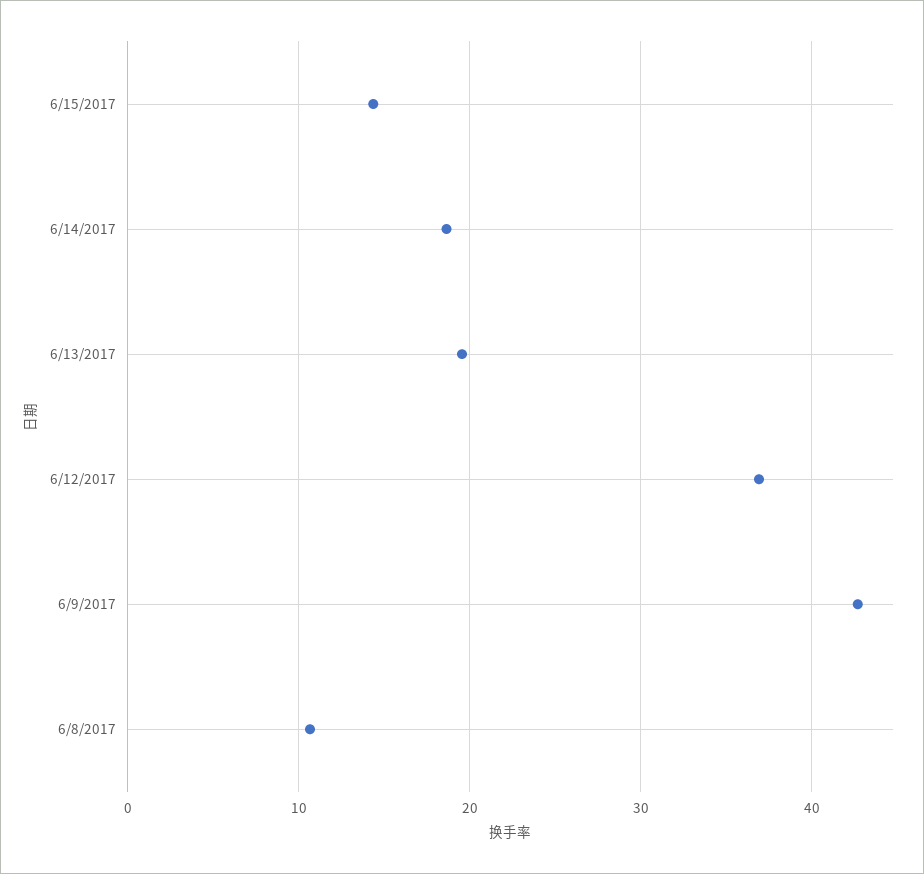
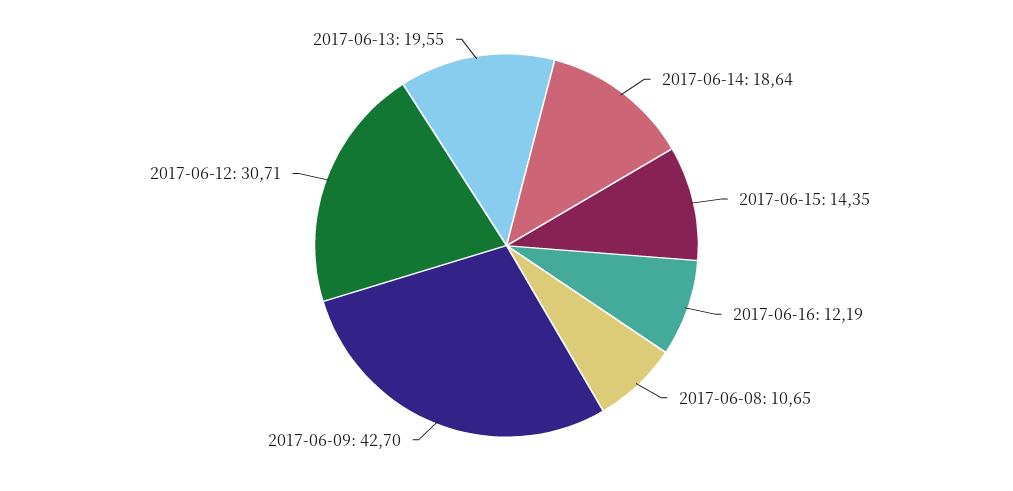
6/12/2017: 37 -> 30.71
2017-06-16: none -> 12.19

